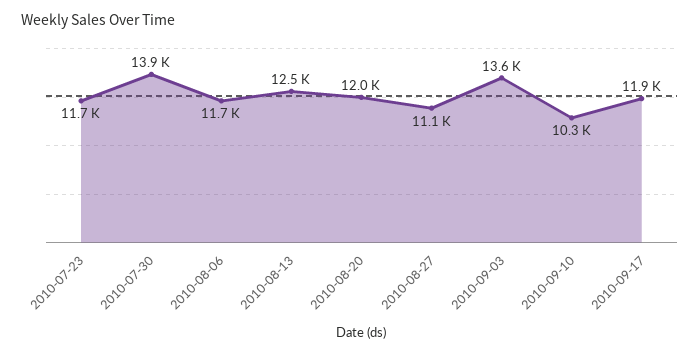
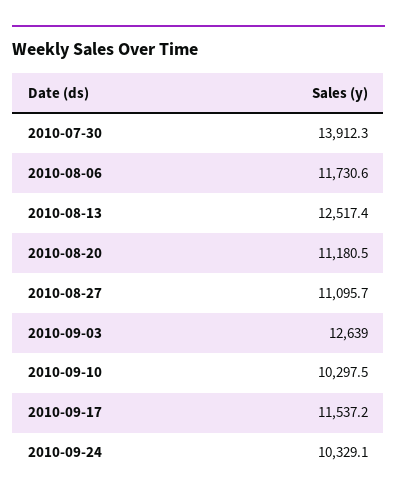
2010-07-23: 11700 -> none
2010-08-20: 12000 -> 11180.5
2010-09-03: 13600 -> 12639
2010-09-17: 11900 -> 11537.2
2010-09-24: none -> 10329.1

